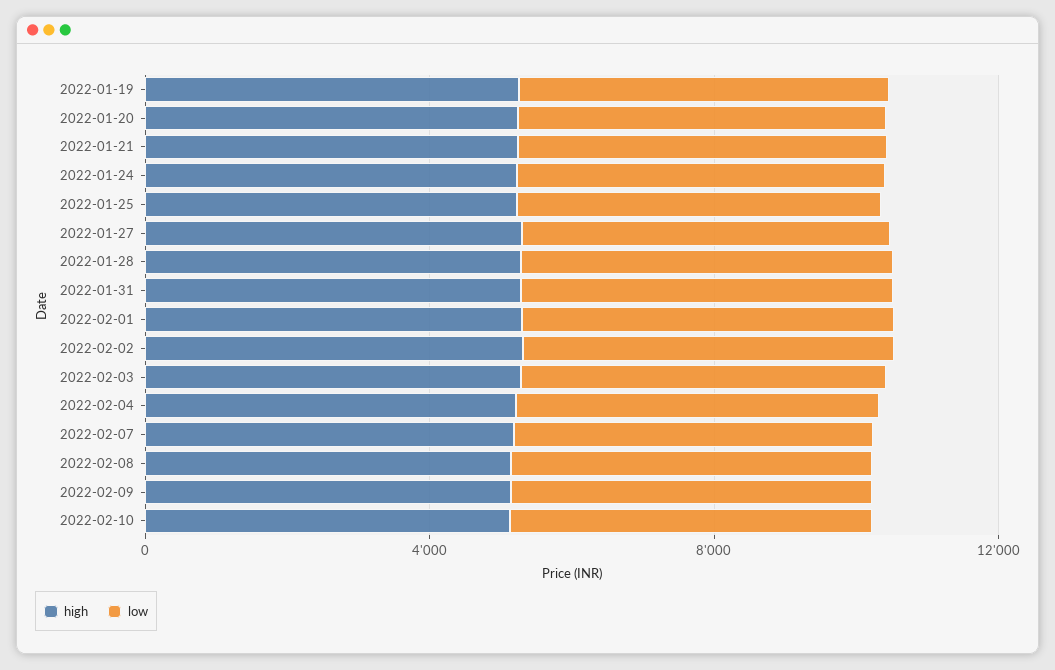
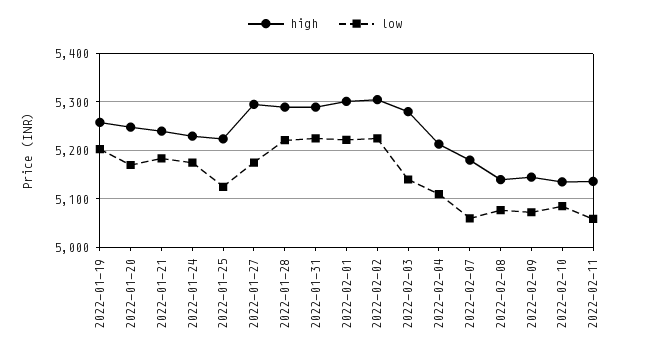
high, 2022-02-11: none -> 5140
low, 2022-02-11: none -> 5060

